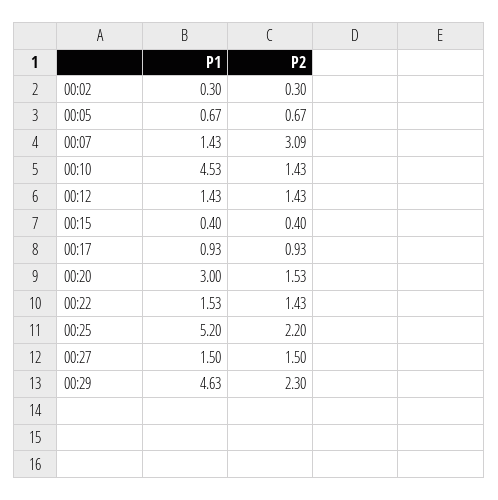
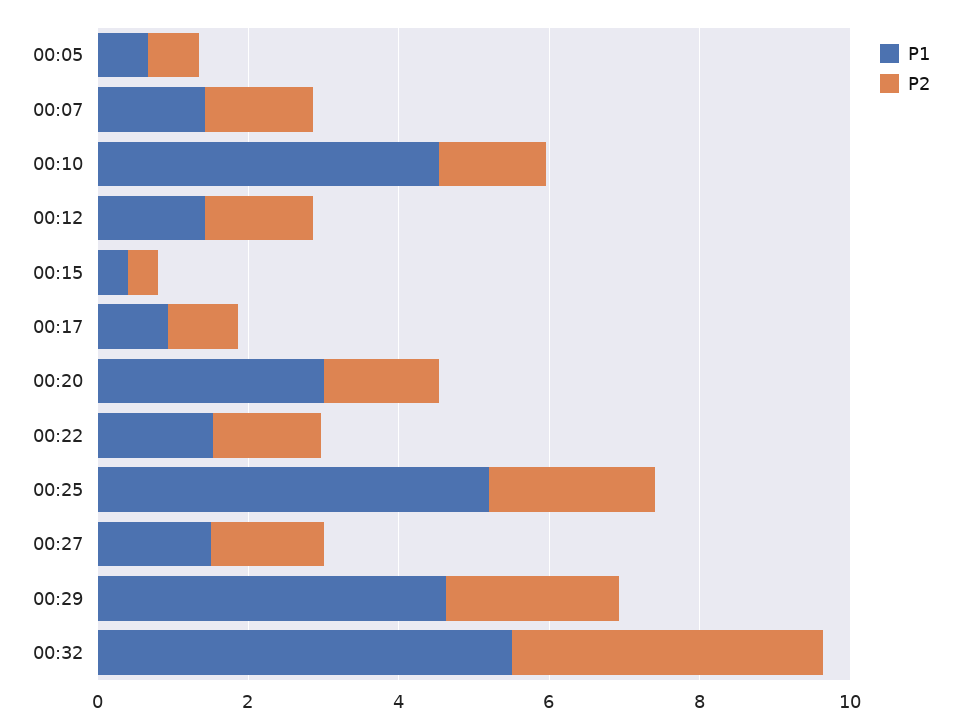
P1, 00:02: 0.3 -> none
P2, 00:02: 0.3 -> none
P2, 00:07: 3.09 -> 1.5
P1, 00:32: none -> 5.5
P2, 00:32: none -> 4

